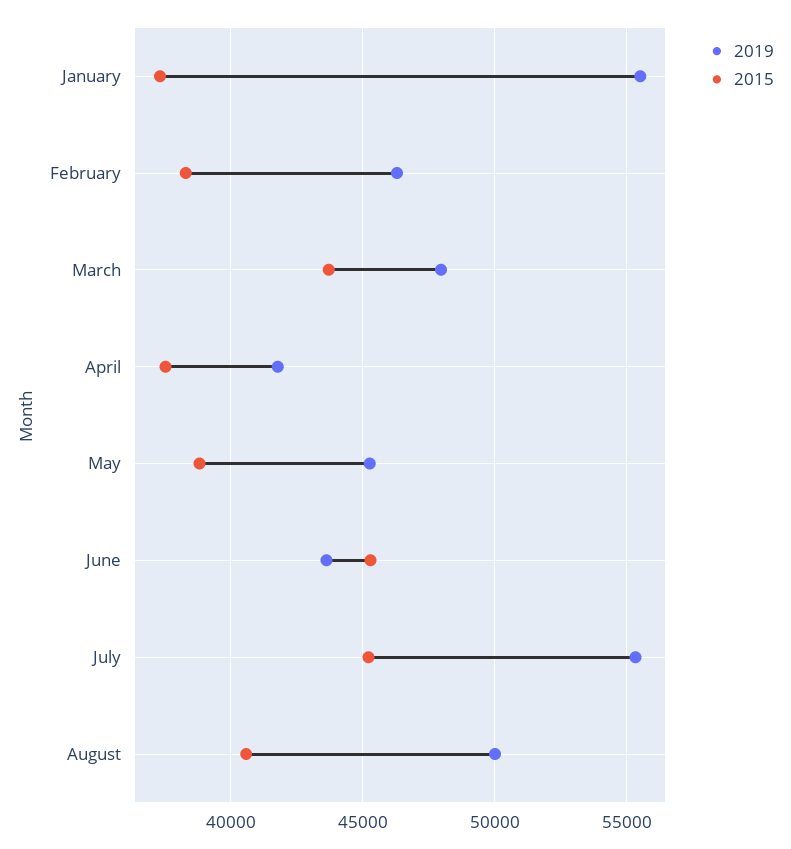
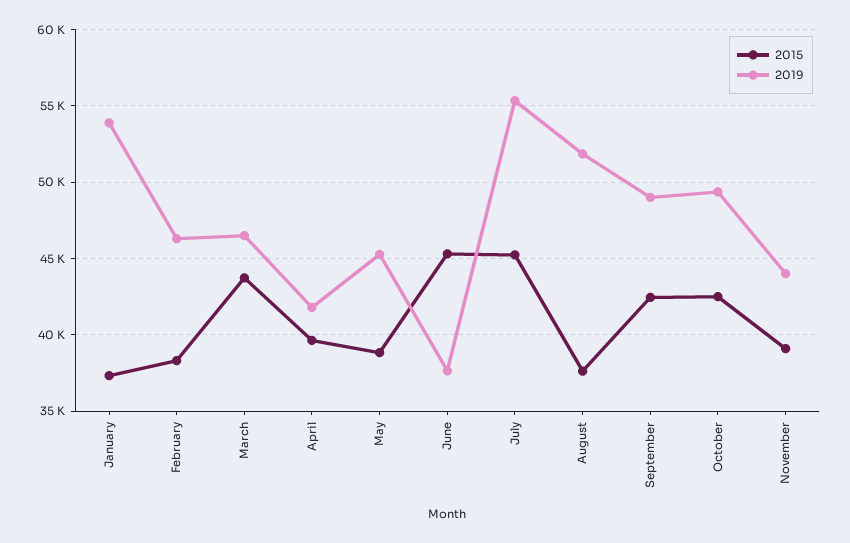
2019, January: 55500 -> 54000
2019, March: 48000 -> 46500
2015, April: 37500 -> 39500
2019, June: 43500 -> 37500
2019, August: 50000 -> 52000
2015, August: 40500 -> 37500
2015, September: none -> 42500
2019, September: none -> 49000
2015, October: none -> 42500
2019, October: none -> 49500
2015, November: none -> 39000
2019, November: none -> 44000

